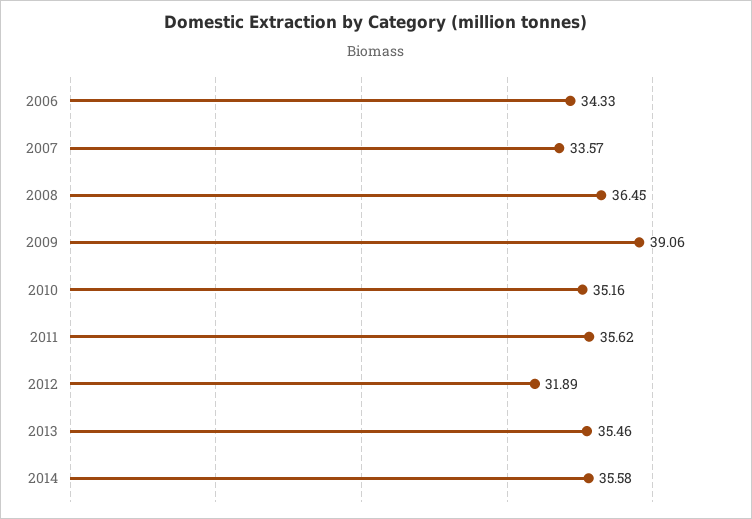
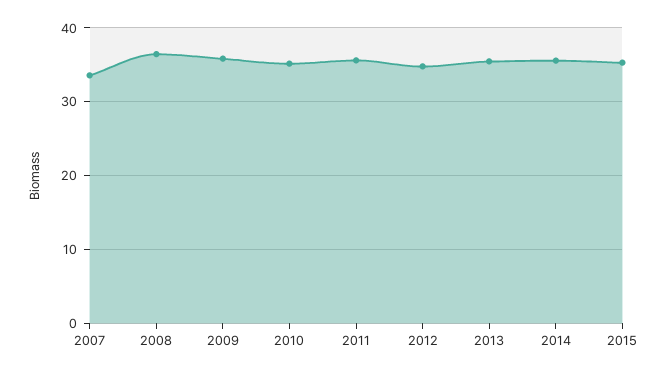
2006: 34.33 -> none
2009: 39.06 -> 36
2012: 31.89 -> 35
2015: none -> 35

